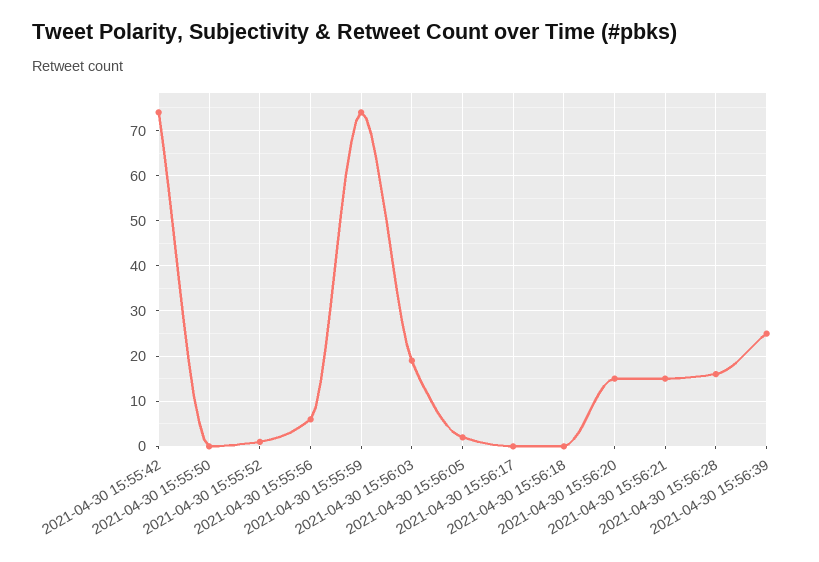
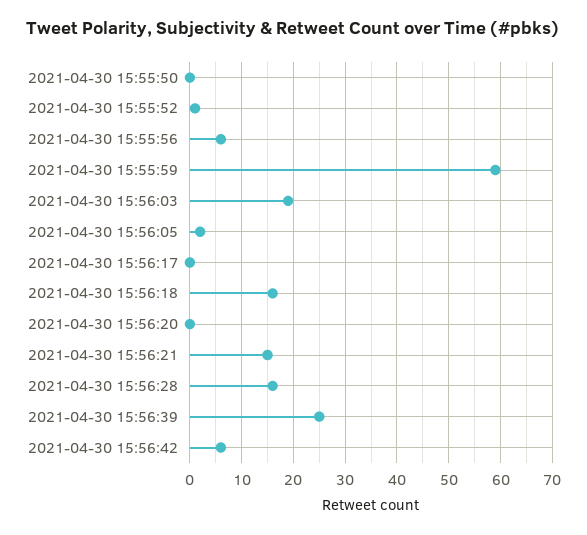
2021-04-30 15:55:42: 75 -> none
2021-04-30 15:55:59: 75 -> 60
2021-04-30 15:56:18: 0 -> 15
2021-04-30 15:56:20: 15 -> 0
2021-04-30 15:56:42: none -> 5

